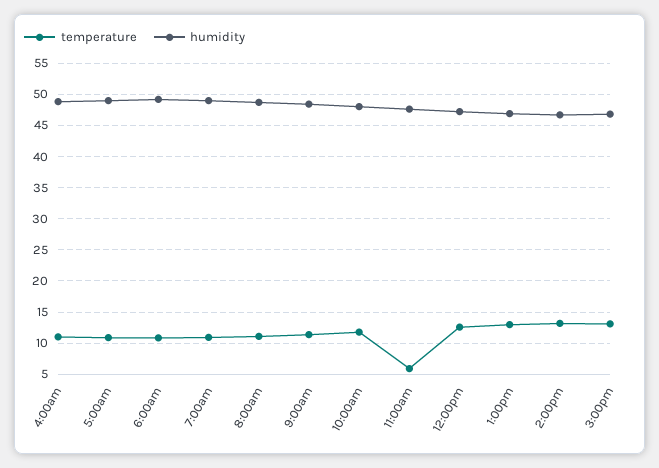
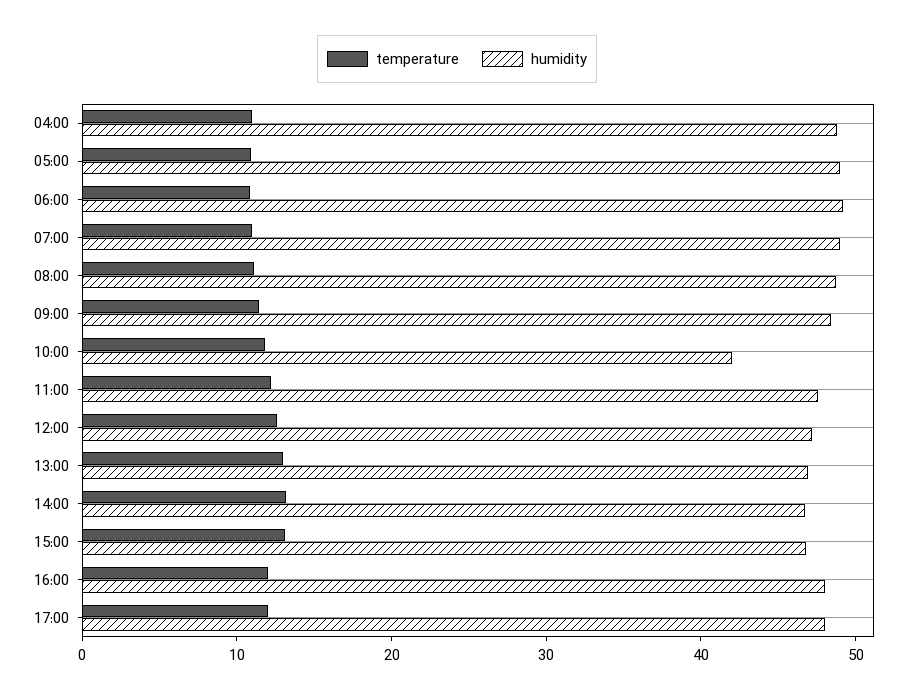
humidity, 10:00am: 48 -> 42
temperature, 11:00am: 6 -> 12
temperature, 16:00: none -> 12
humidity, 16:00: none -> 48
temperature, 17:00: none -> 12
humidity, 17:00: none -> 48

